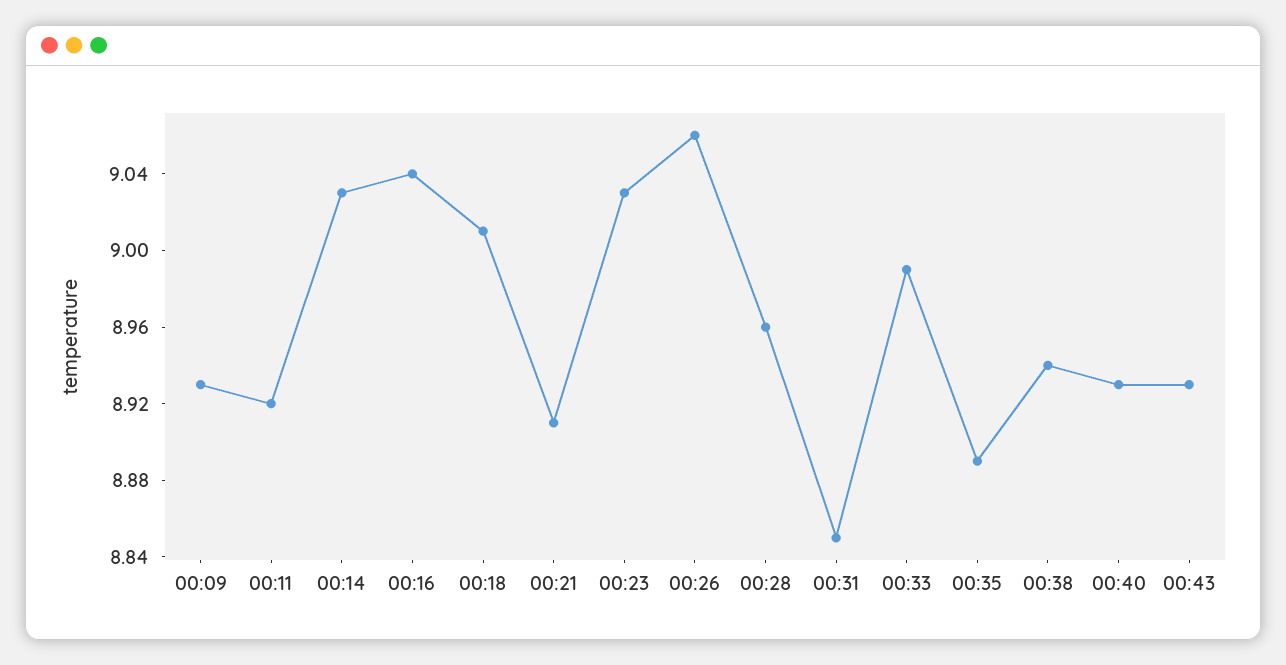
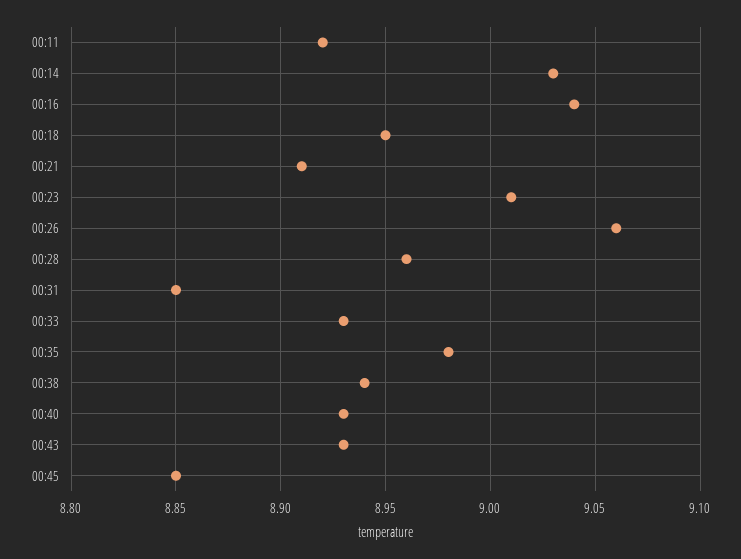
00:09: 8.93 -> none
00:18: 9.01 -> 8.95
00:23: 9.03 -> 9.01
00:33: 8.99 -> 8.93
00:35: 8.89 -> 8.98
00:45: none -> 8.85

